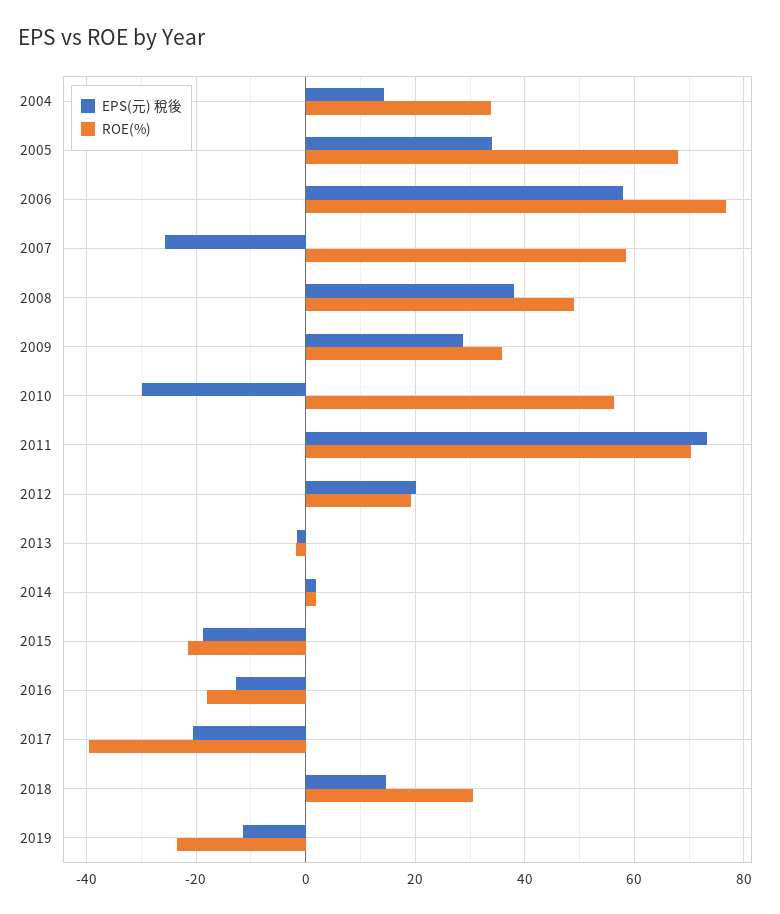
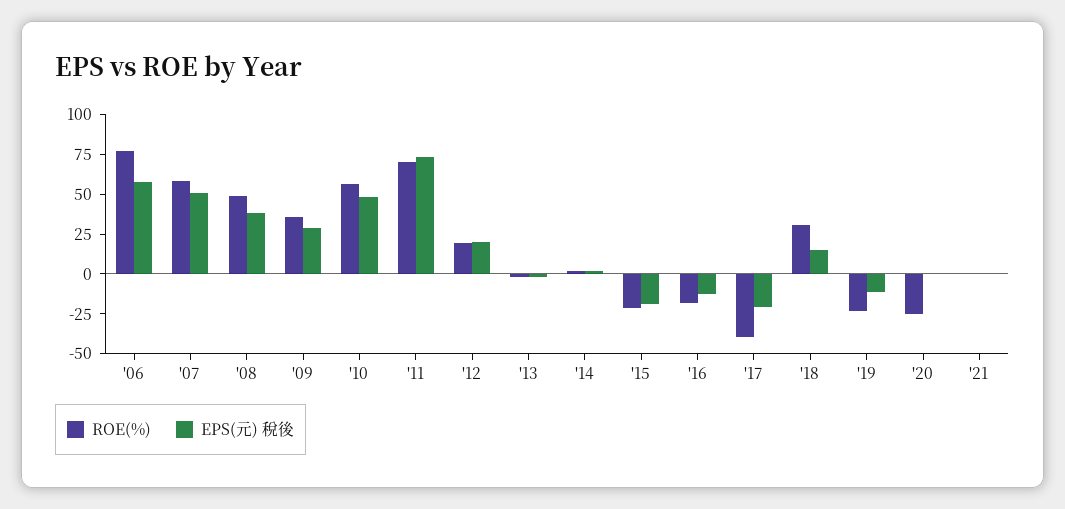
EPS(元) 稅後, 2004: 14 -> none
ROE(%), 2004: 34 -> none
EPS(元) 稅後, 2005: 34 -> none
ROE(%), 2005: 68 -> none
EPS(元) 稅後, 2007: -26 -> 50
EPS(元) 稅後, 2010: -30 -> 50
ROE(%), '20: none -> -25
EPS(元) 稅後, '20: none -> 0
ROE(%), '21: none -> 0
EPS(元) 稅後, '21: none -> 0

